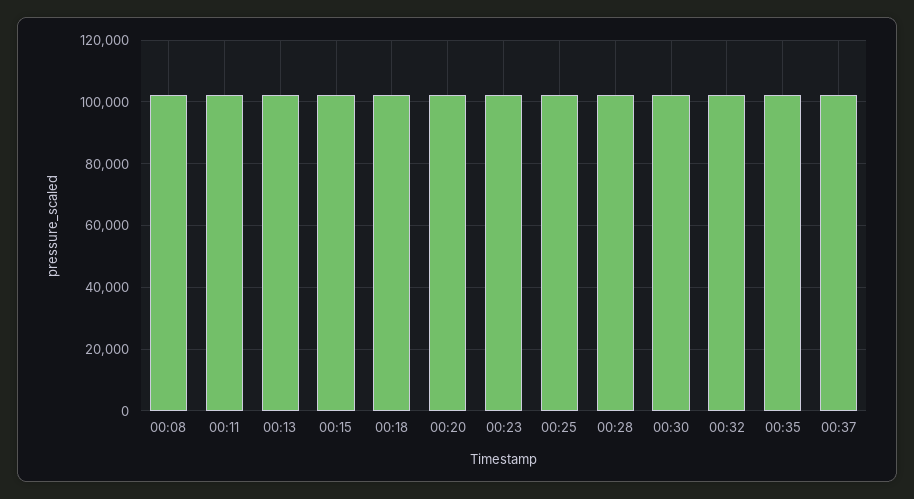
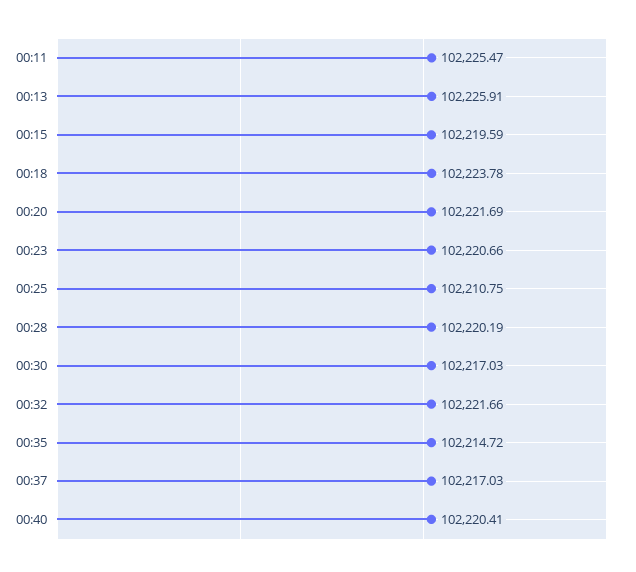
00:08: 102000 -> none
00:40: none -> 102220.41

